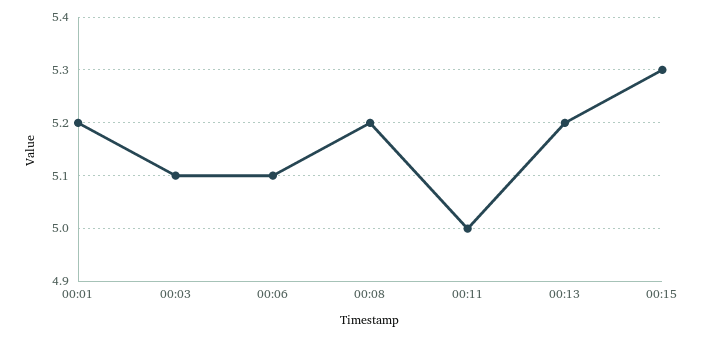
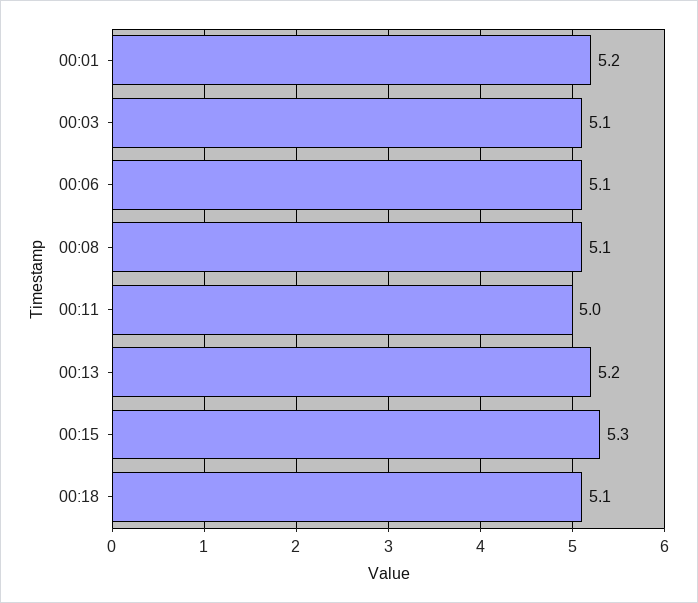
00:08: 5.2 -> 5.1
00:18: none -> 5.1

